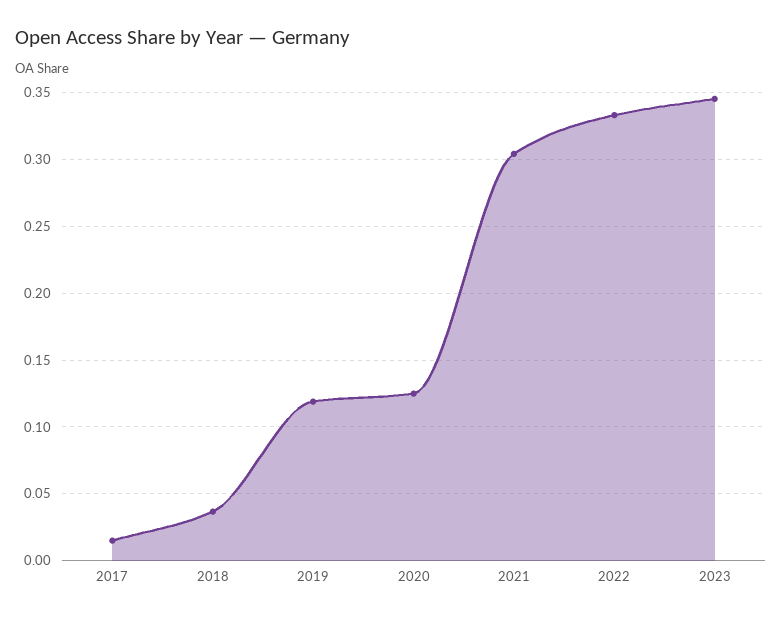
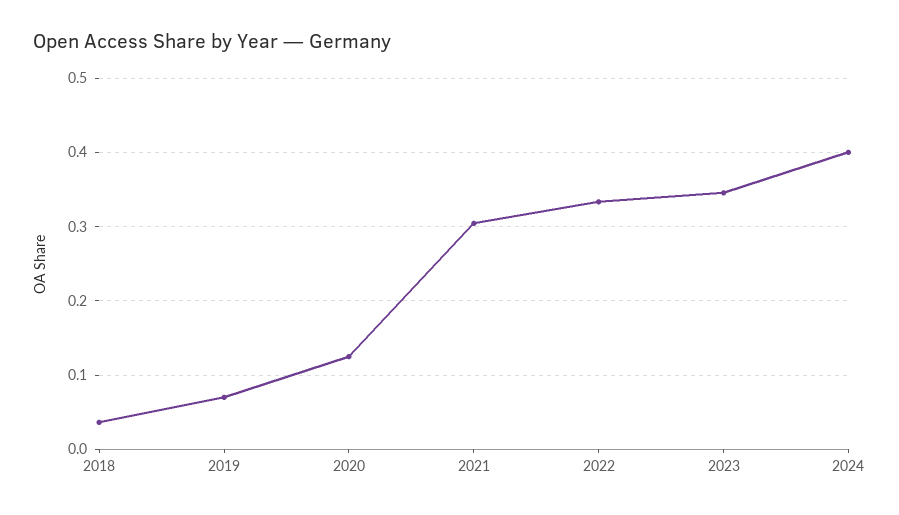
2017: 0.015 -> none
2019: 0.12 -> 0.07
2024: none -> 0.4

